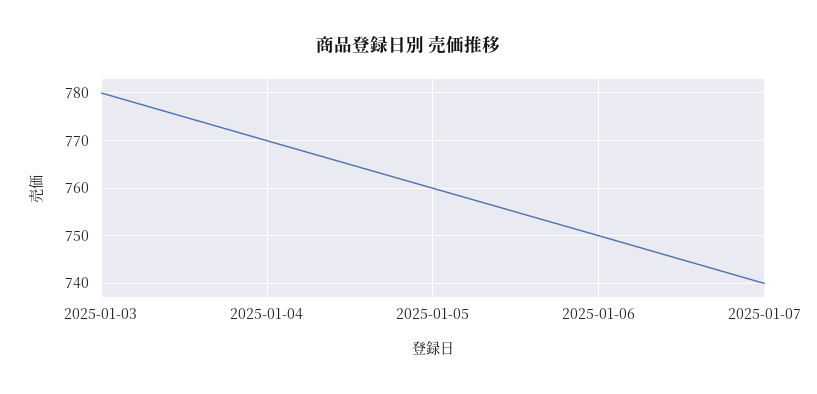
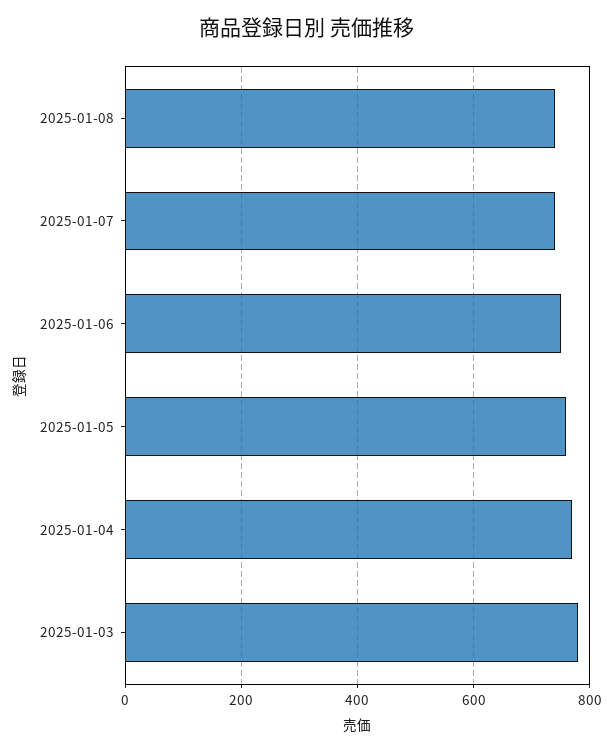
2025-01-08: none -> 740

